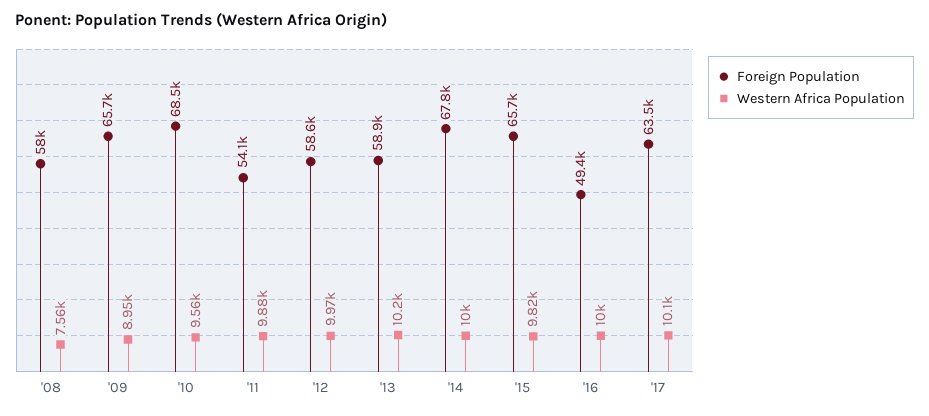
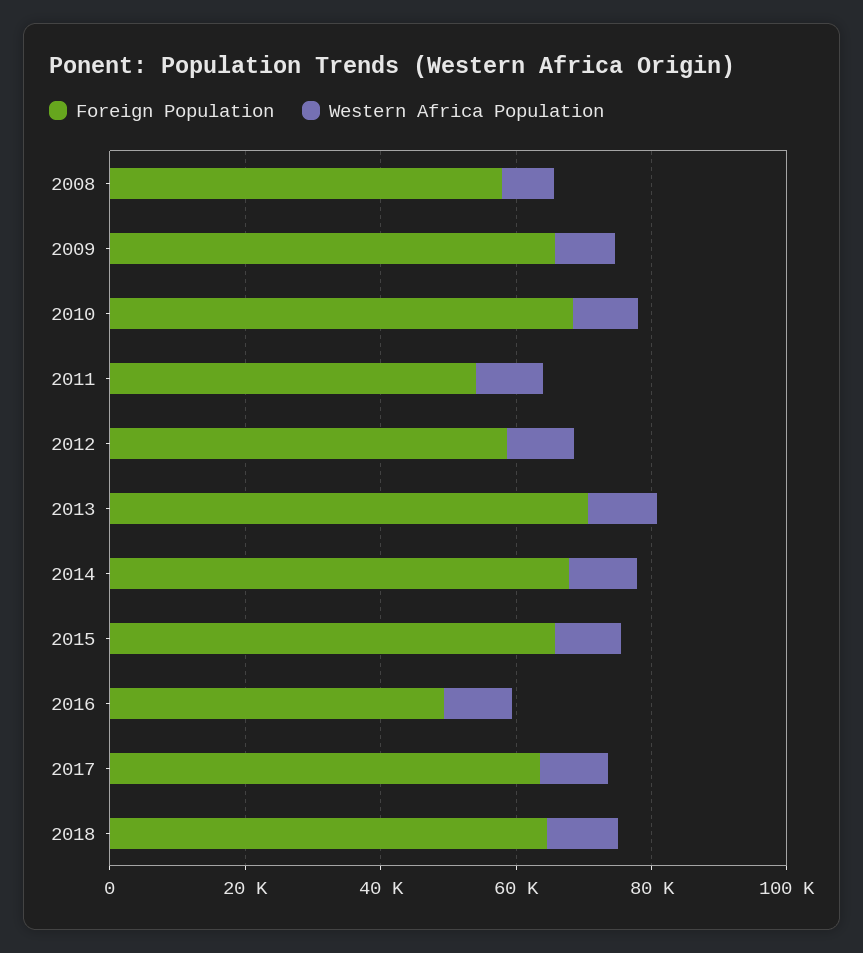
Foreign Population, '13: 58900 -> 70000
Foreign Population, 2018: none -> 65000
Western Africa Population, 2018: none -> 10000

